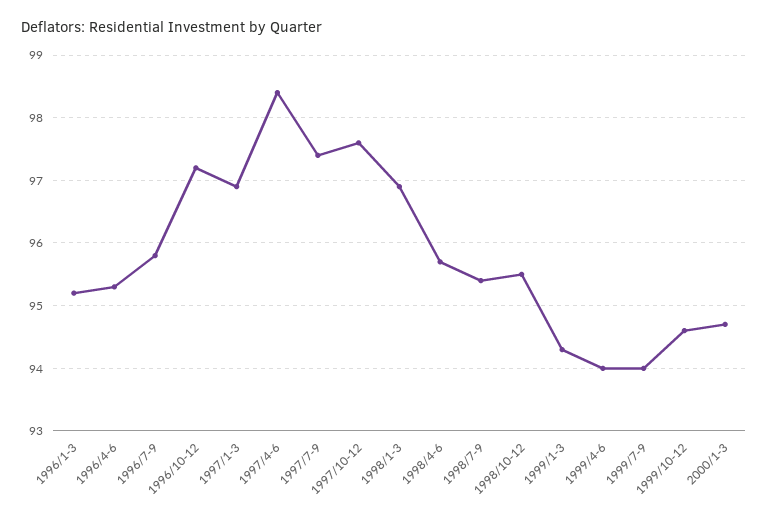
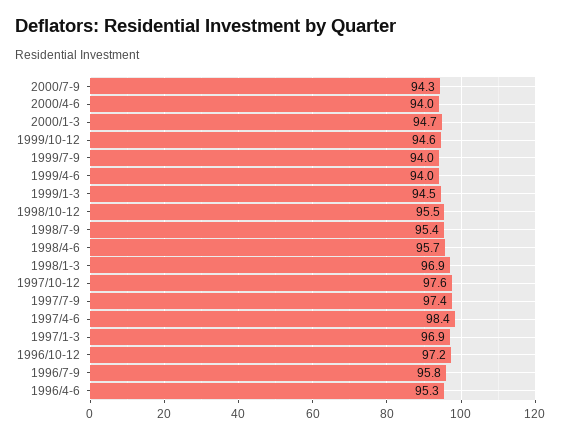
1996/1-3: 95.2 -> none
1999/1-3: 94.3 -> 94.5
2000/7-9: none -> 94.3
2000/4-6: none -> 94

